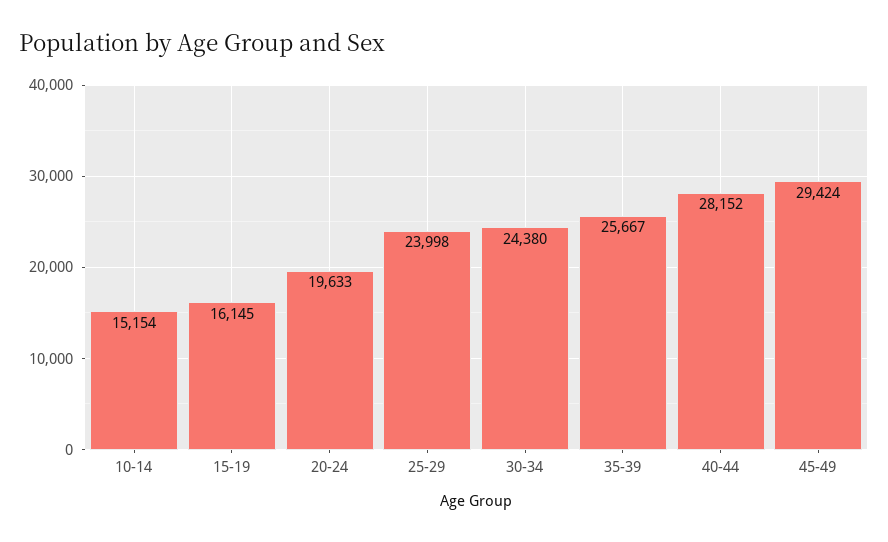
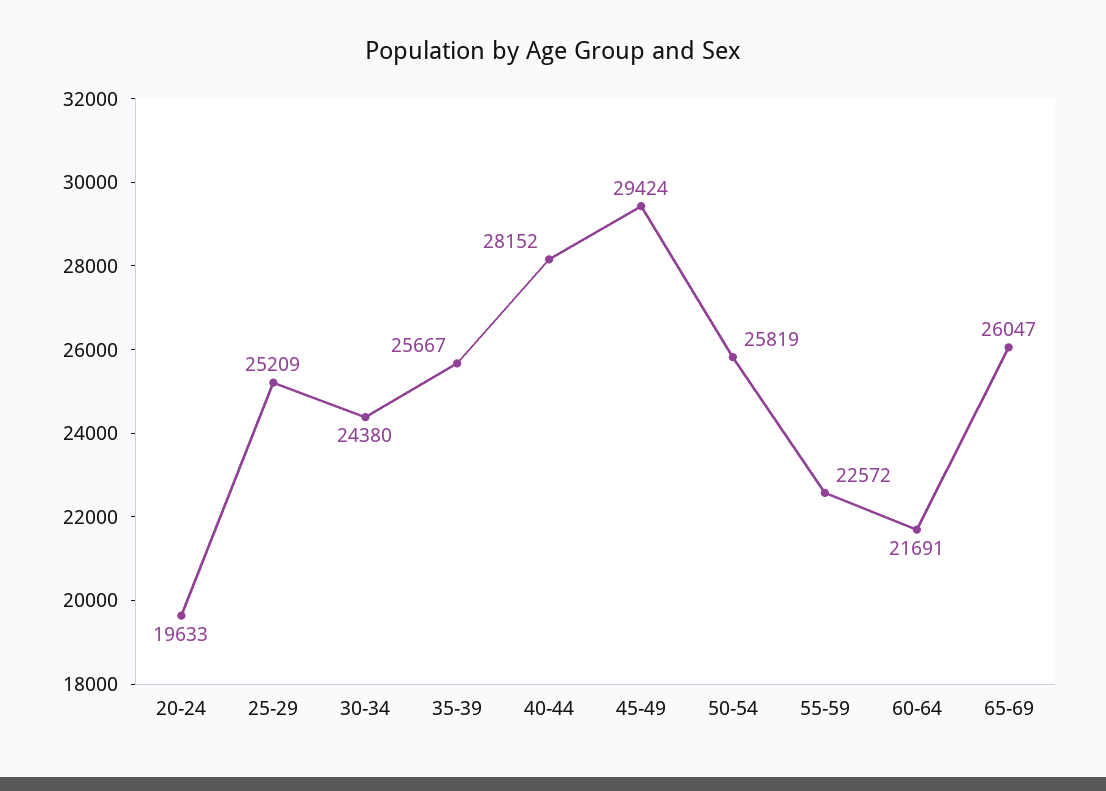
10-14: 15154 -> none
15-19: 16145 -> none
25-29: 23998 -> 25209
50-54: none -> 25819
55-59: none -> 22572
60-64: none -> 21691
65-69: none -> 26047

